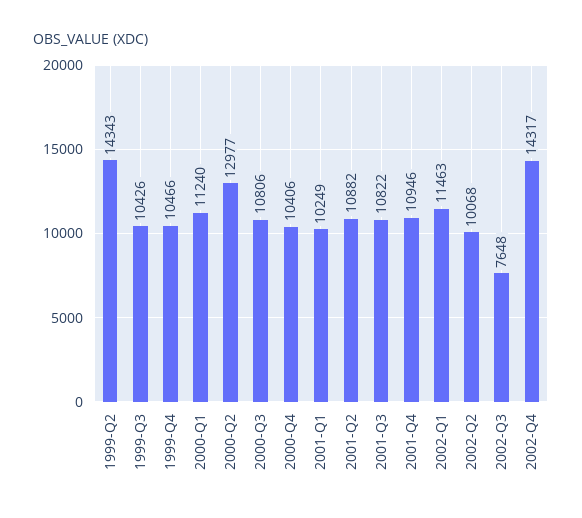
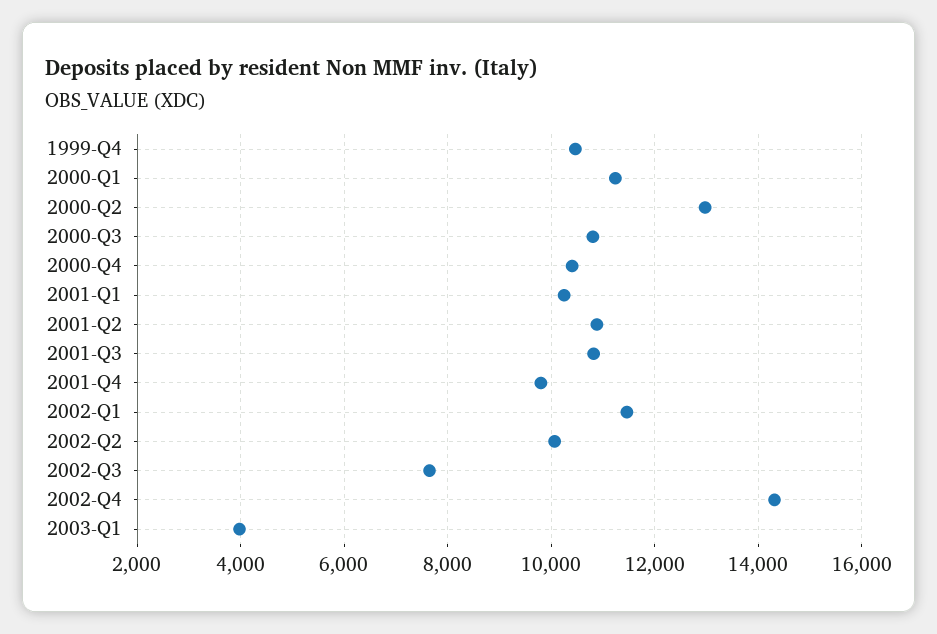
1999-Q2: 14343 -> none
1999-Q3: 10426 -> none
2001-Q4: 10946 -> 9800
2003-Q1: none -> 4000

